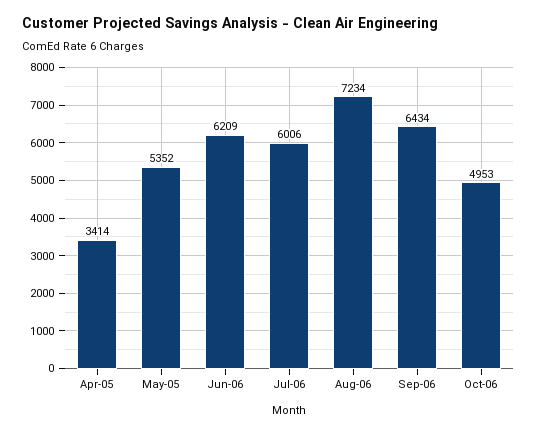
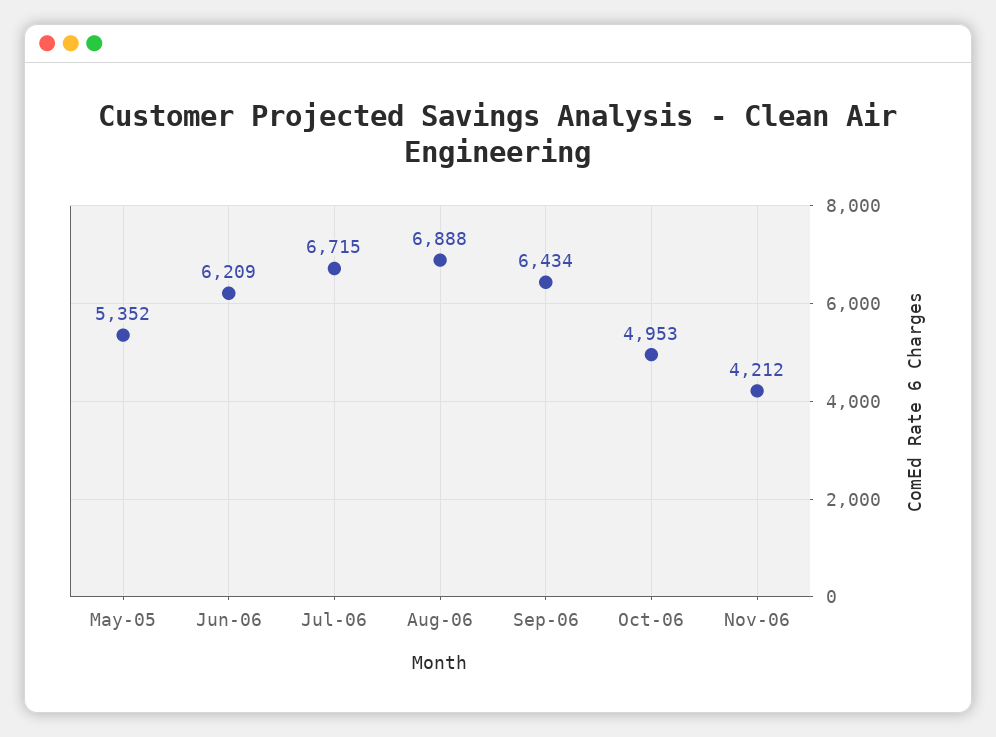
Apr-05: 3414 -> none
Jul-06: 6006 -> 6715
Aug-06: 7234 -> 6888
Nov-06: none -> 4212

